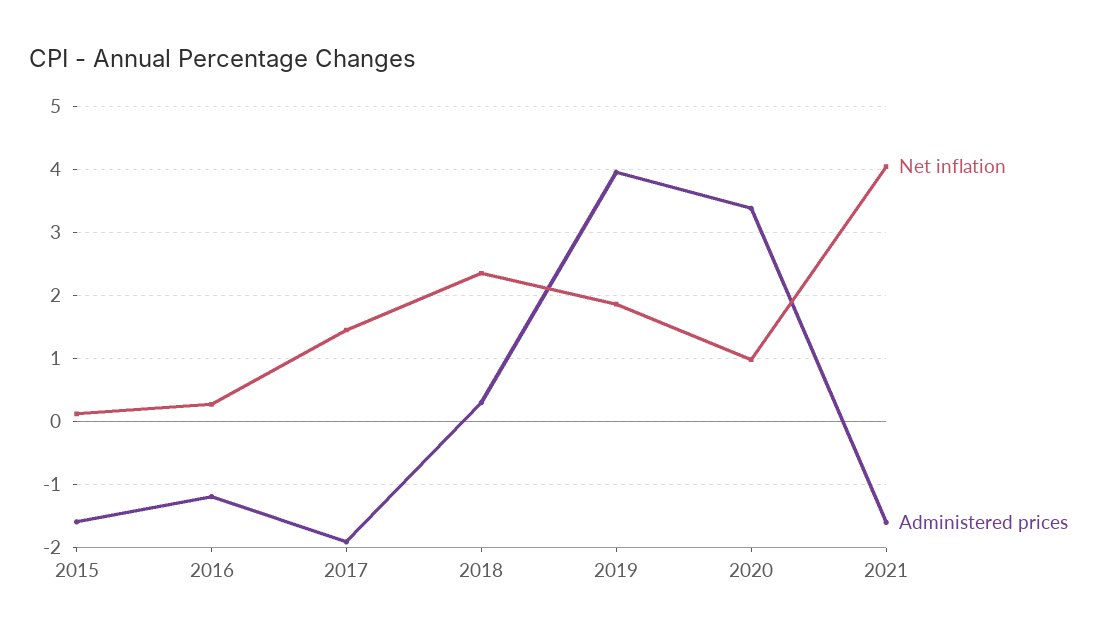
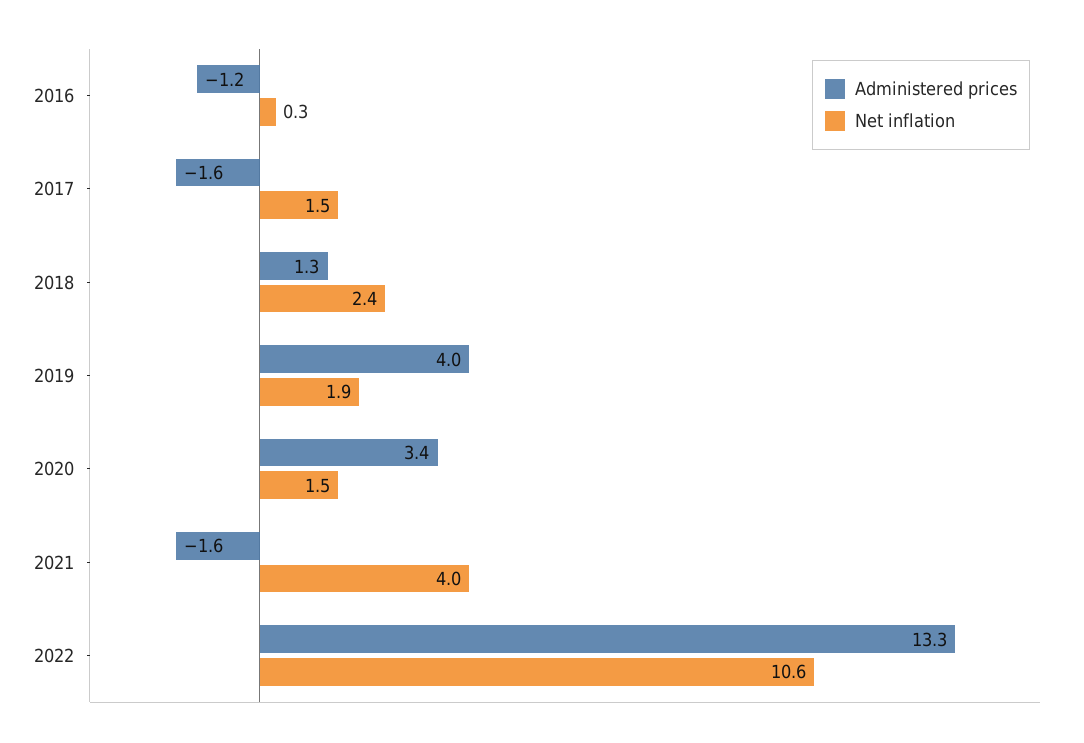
Net inflation, 2015: 0.1 -> none
Administered prices, 2015: -1.6 -> none
Administered prices, 2017: -1.9 -> -1.6
Administered prices, 2018: 0.3 -> 1.3
Net inflation, 2020: 1 -> 1.5
Administered prices, 2022: none -> 13.3
Net inflation, 2022: none -> 10.6

